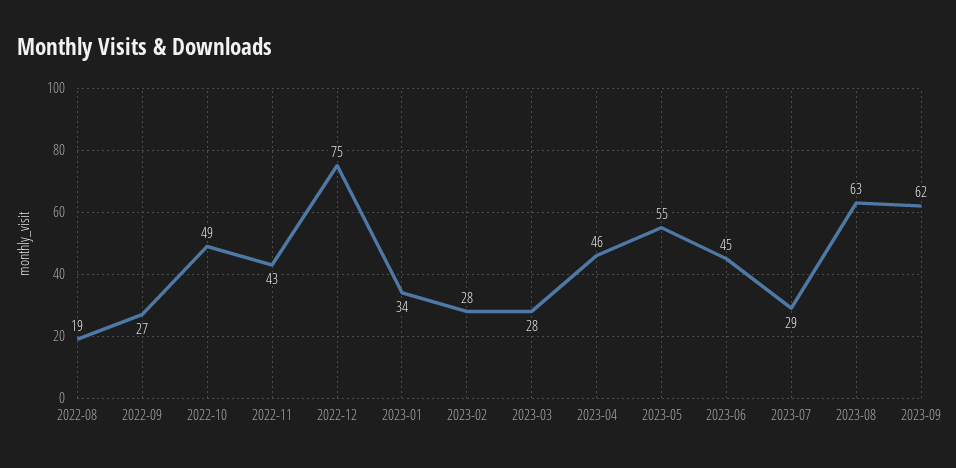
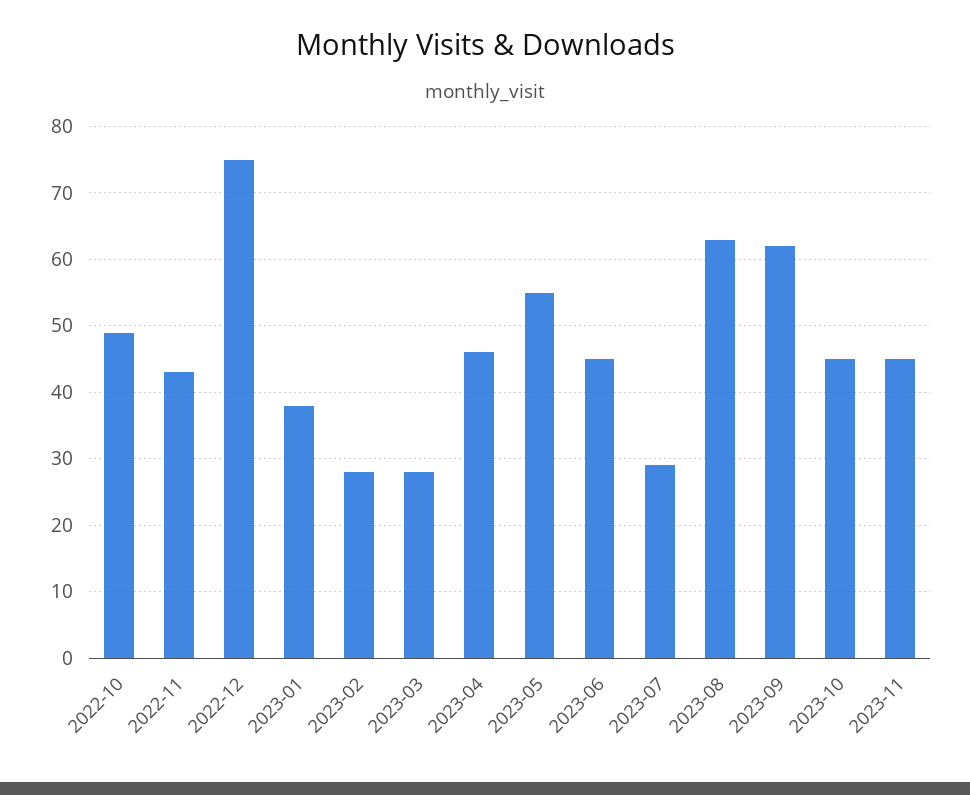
2022-08: 19 -> none
2022-09: 27 -> none
2023-01: 34 -> 38
2023-10: none -> 45
2023-11: none -> 45

